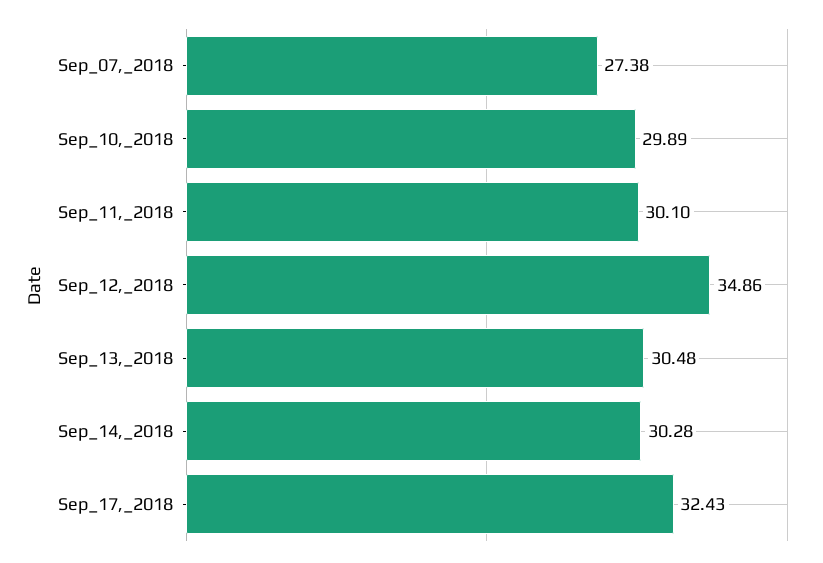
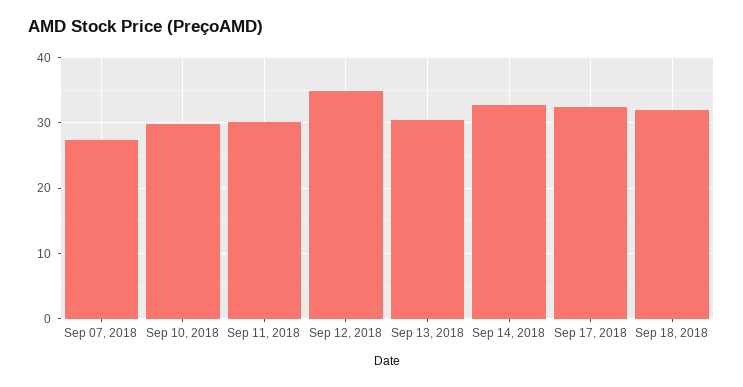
Sep_14,_2018: 30.28 -> 33
Sep 18, 2018: none -> 32

